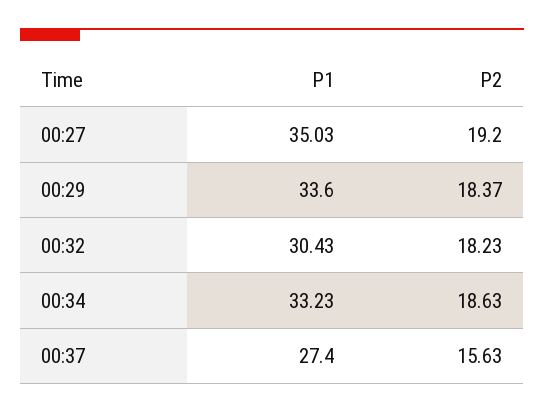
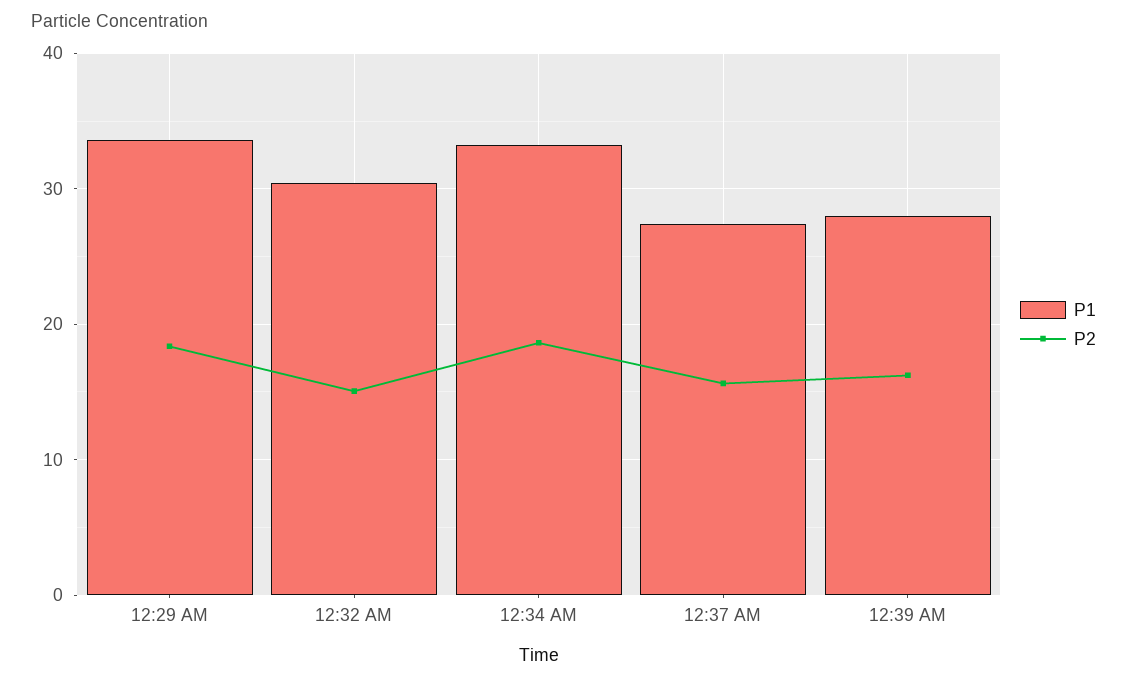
P1, 00:27: 35.03 -> none
P2, 00:27: 19.2 -> none
P2, 00:32: 18.23 -> 15
P1, 12:39 AM: none -> 28
P2, 12:39 AM: none -> 16

